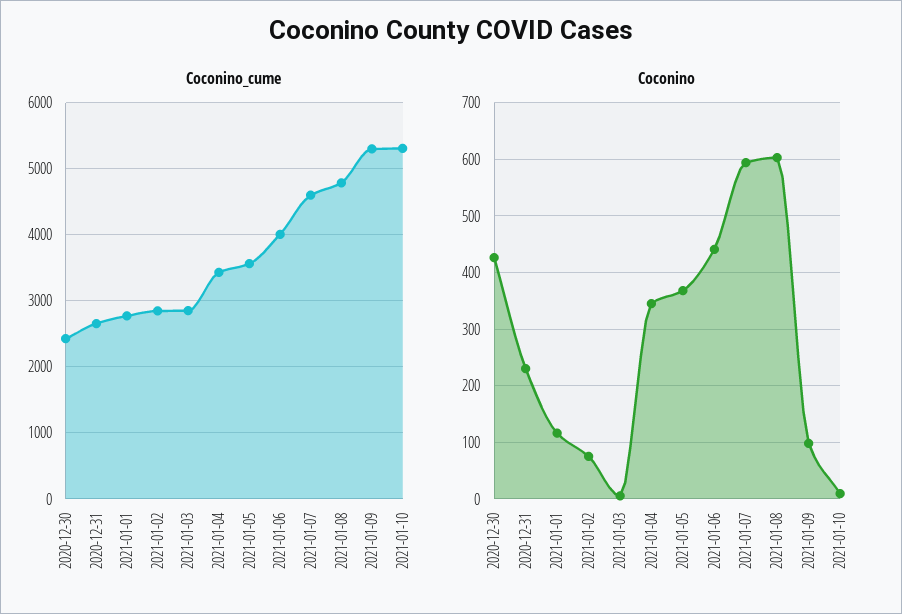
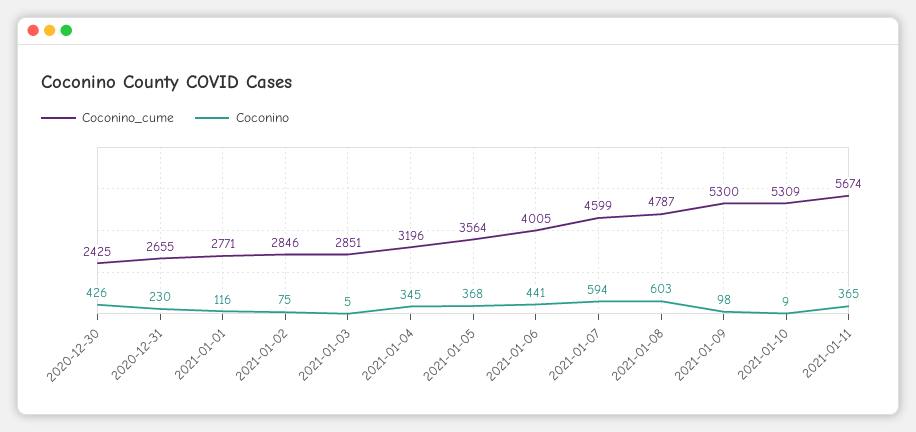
Coconino_cume, 2021-01-04: 3400 -> 3196
Coconino_cume, 2021-01-11: none -> 5674
Coconino, 2021-01-11: none -> 365

